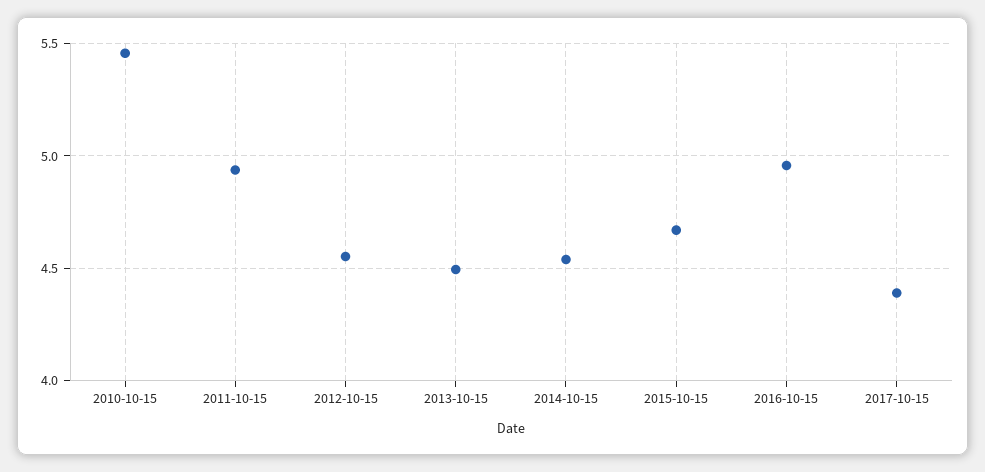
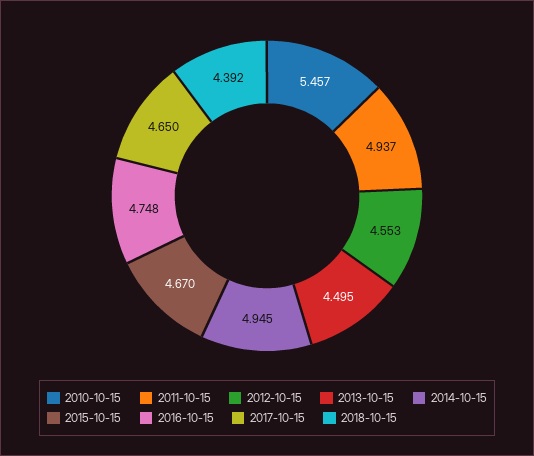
2014-10-15: 4.55 -> 4.945
2016-10-15: 4.95 -> 4.748
2017-10-15: 4.4 -> 4.65
2018-10-15: none -> 4.392

